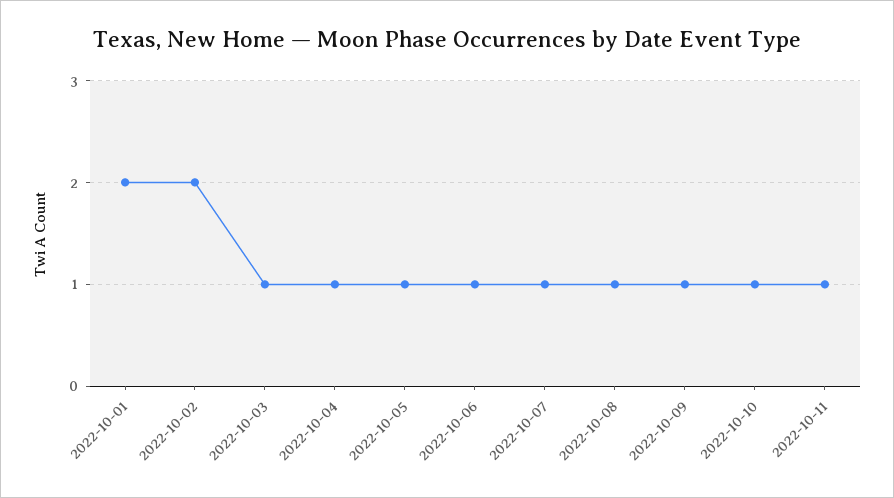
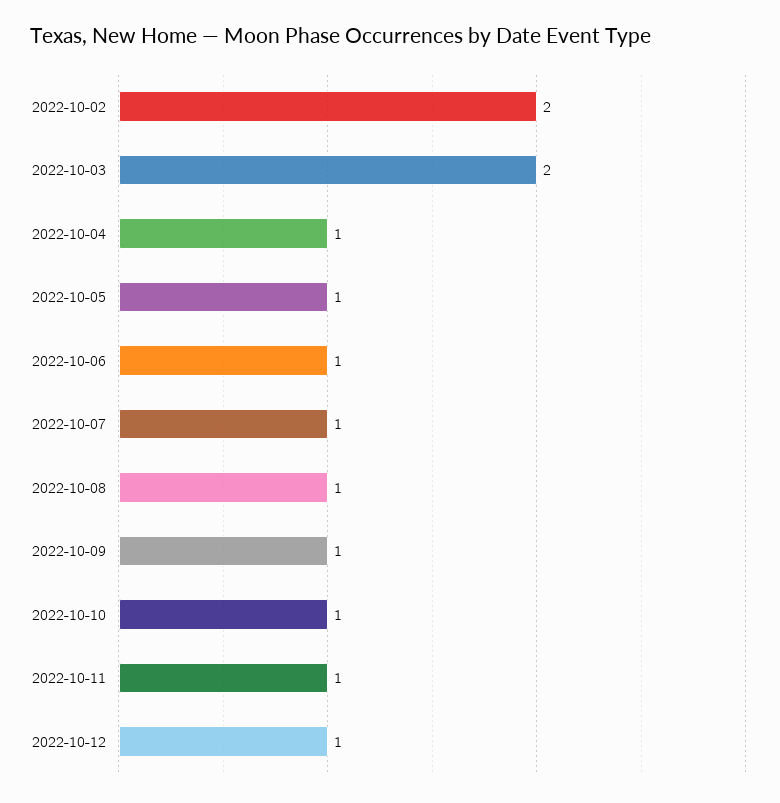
2022-10-01: 2 -> none
2022-10-03: 1 -> 2
2022-10-12: none -> 1

